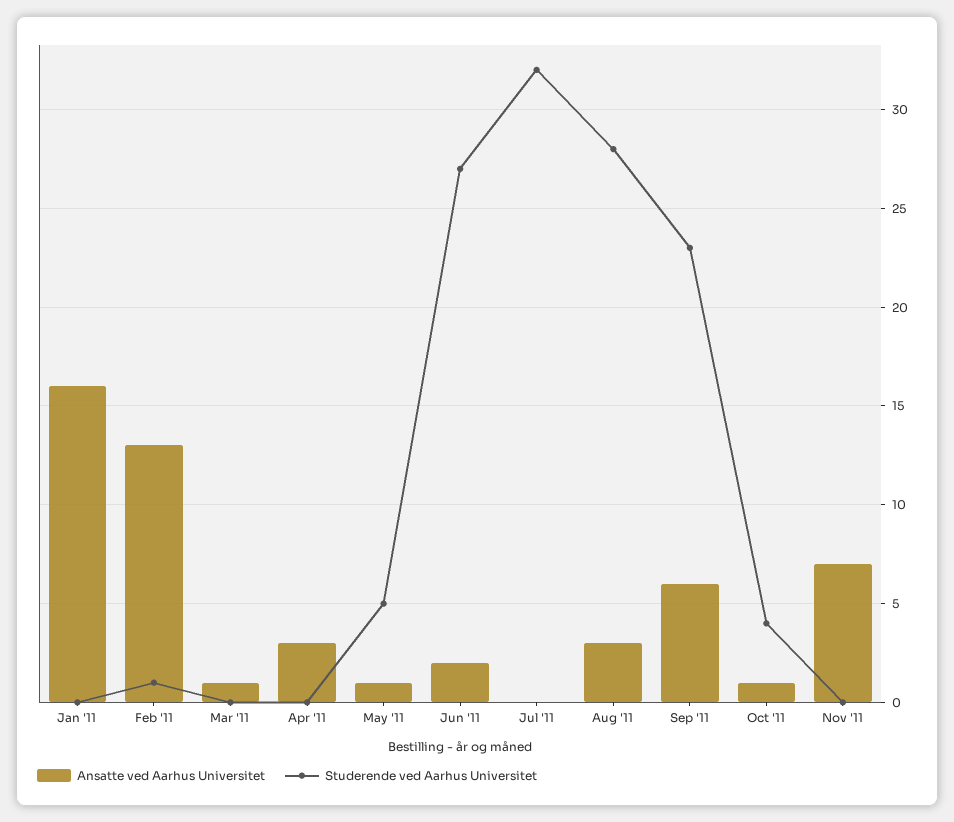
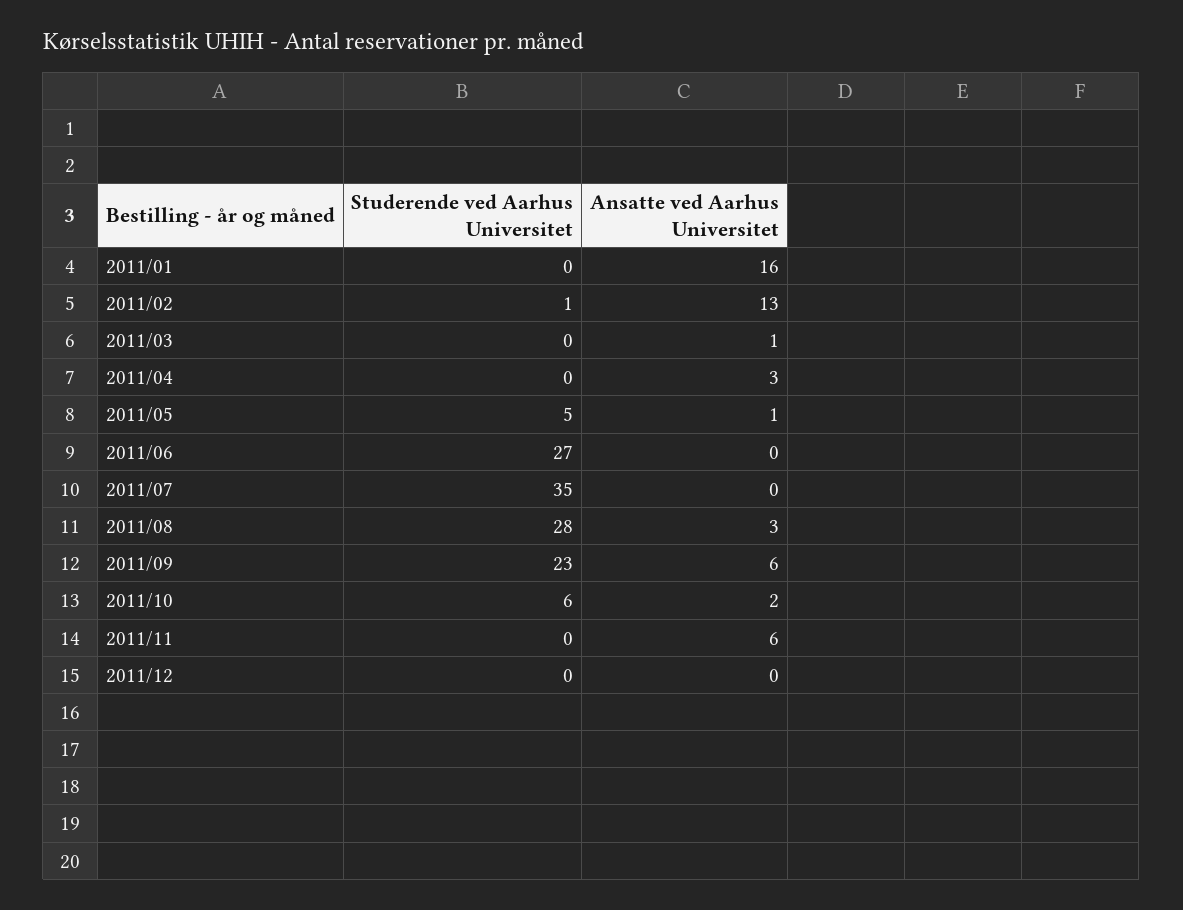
Ansatte ved Aarhus Universitet, Jun '11: 2 -> 0
Studerende ved Aarhus Universitet, Jul '11: 32 -> 35
Ansatte ved Aarhus Universitet, Oct '11: 1 -> 2
Studerende ved Aarhus Universitet, Oct '11: 4 -> 6
Ansatte ved Aarhus Universitet, Nov '11: 7 -> 6
Studerende ved Aarhus Universitet, 2011/12: none -> 0
Ansatte ved Aarhus Universitet, 2011/12: none -> 0

